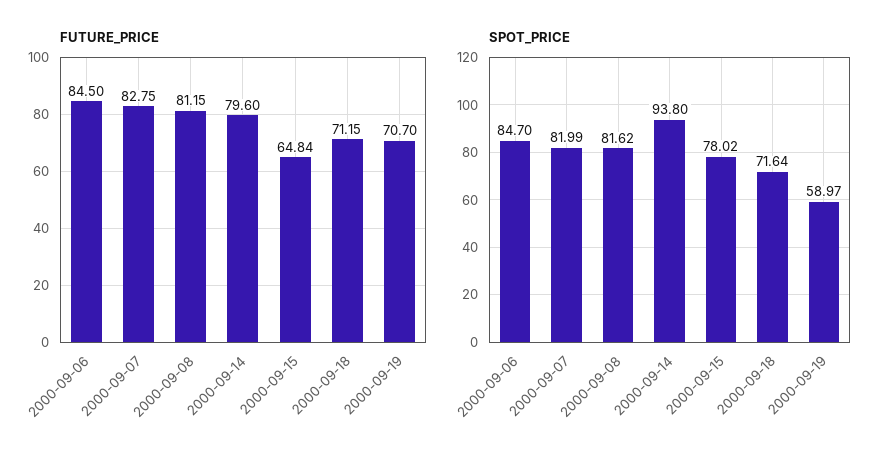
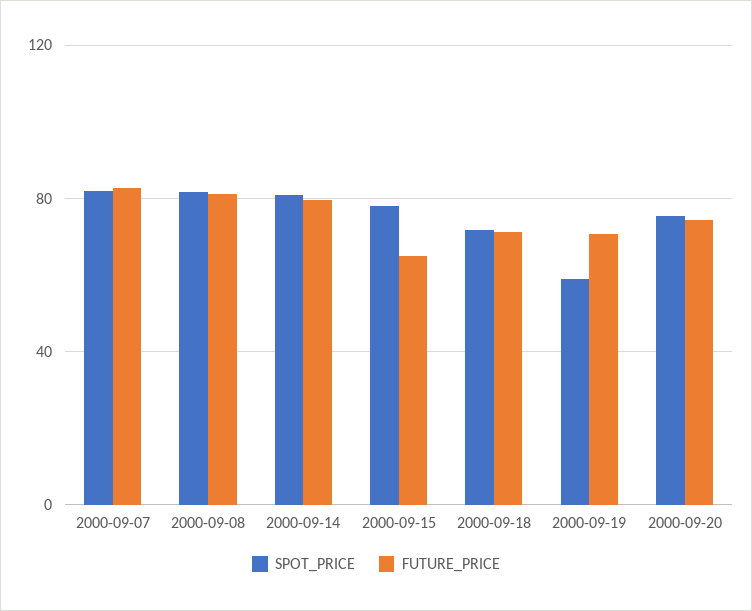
FUTURE_PRICE, 2000-09-06: 84.5 -> none
SPOT_PRICE, 2000-09-06: 84.7 -> none
SPOT_PRICE, 2000-09-14: 93.8 -> 80
SPOT_PRICE, 2000-09-20: none -> 75
FUTURE_PRICE, 2000-09-20: none -> 75

